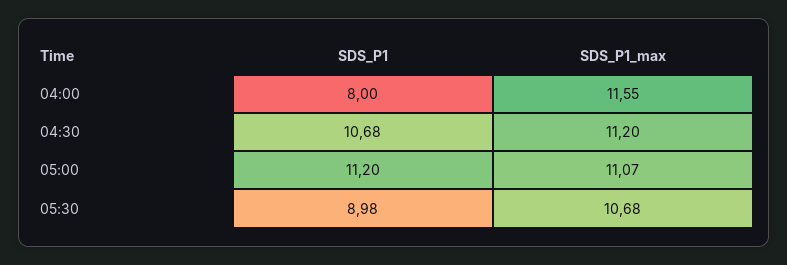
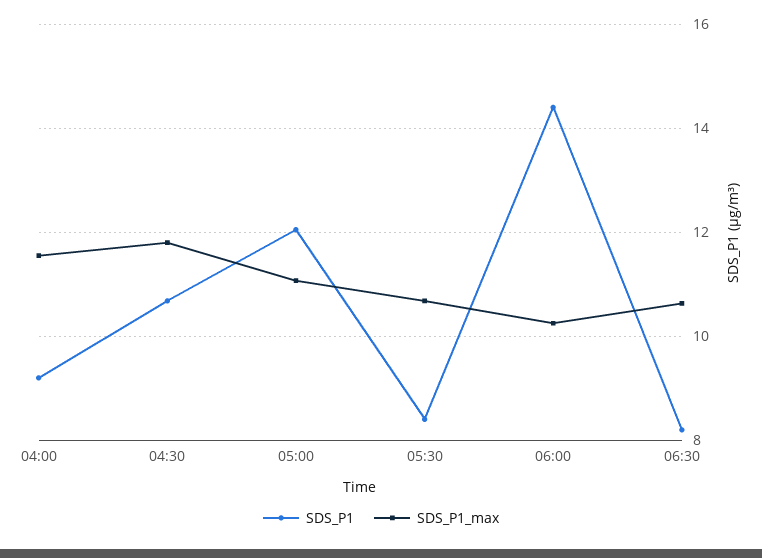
SDS_P1, 04:00: 8 -> 9.2
SDS_P1_max, 04:30: 11.2 -> 11.8
SDS_P1, 05:00: 11.2 -> 12
SDS_P1, 05:30: 8.98 -> 8.4
SDS_P1, 06:00: none -> 14.4
SDS_P1_max, 06:00: none -> 10.2
SDS_P1, 06:30: none -> 8.2
SDS_P1_max, 06:30: none -> 10.6

